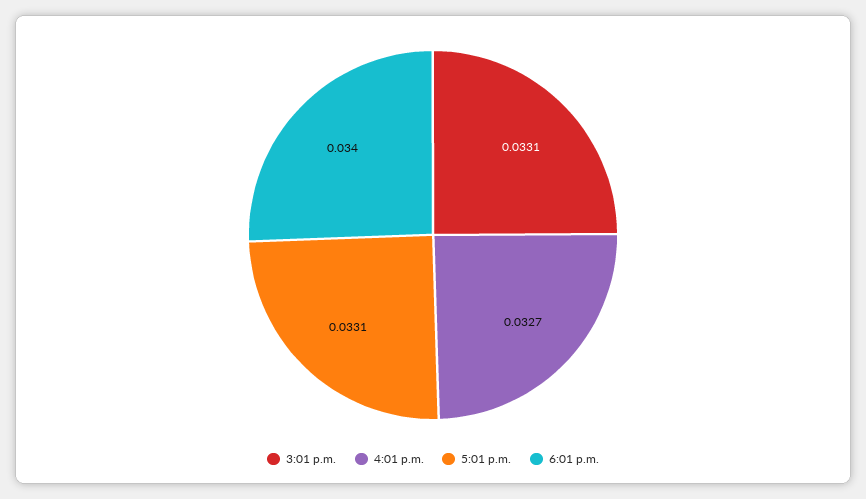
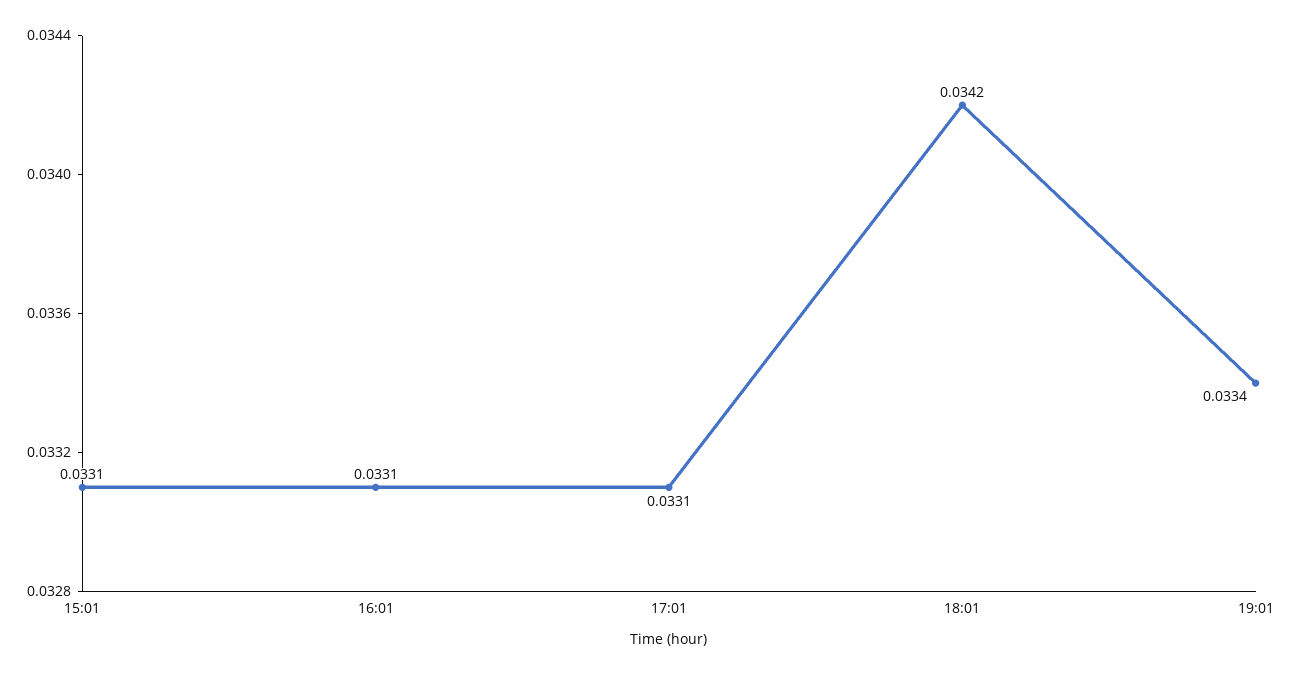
4:01 p.m.: 0.0327 -> 0.0331
6:01 p.m.: 0.034 -> 0.0342
19:01: none -> 0.0334

